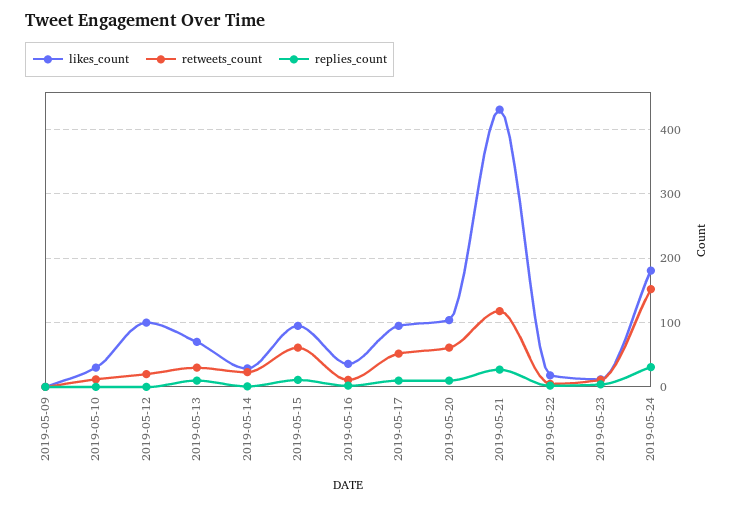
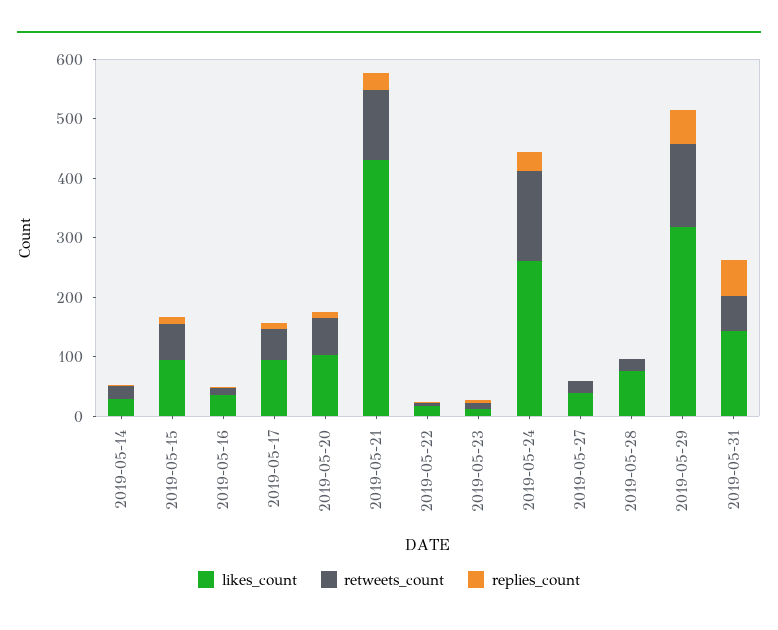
likes_count, 2019-05-09: 0 -> none
retweets_count, 2019-05-09: 0 -> none
replies_count, 2019-05-09: 0 -> none
likes_count, 2019-05-10: 30 -> none
retweets_count, 2019-05-10: 10 -> none
replies_count, 2019-05-10: 0 -> none
likes_count, 2019-05-12: 100 -> none
retweets_count, 2019-05-12: 20 -> none
replies_count, 2019-05-12: 0 -> none
likes_count, 2019-05-13: 70 -> none
retweets_count, 2019-05-13: 30 -> none
replies_count, 2019-05-13: 10 -> none
likes_count, 2019-05-24: 180 -> 260
likes_count, 2019-05-27: none -> 40
retweets_count, 2019-05-27: none -> 20
replies_count, 2019-05-27: none -> 0
likes_count, 2019-05-28: none -> 80
retweets_count, 2019-05-28: none -> 20
replies_count, 2019-05-28: none -> 0
likes_count, 2019-05-29: none -> 320
retweets_count, 2019-05-29: none -> 140
replies_count, 2019-05-29: none -> 60
likes_count, 2019-05-31: none -> 140
retweets_count, 2019-05-31: none -> 60
replies_count, 2019-05-31: none -> 60

